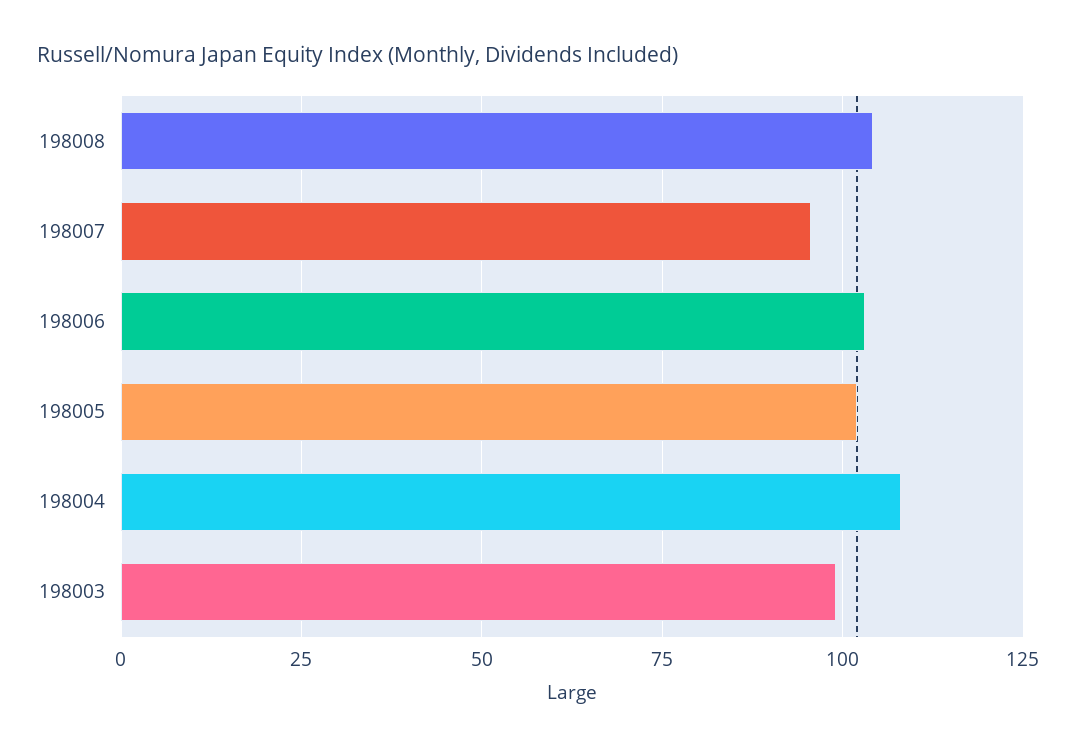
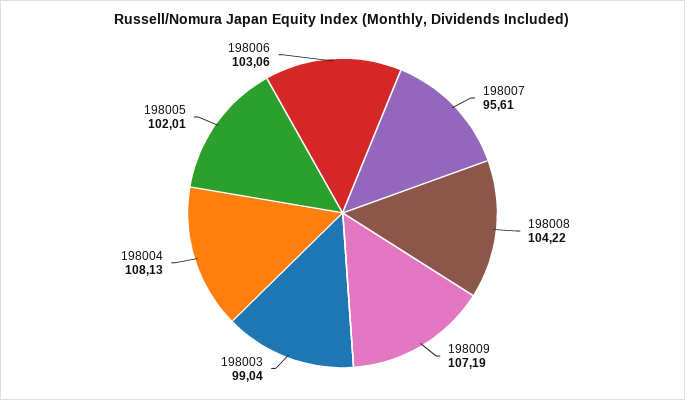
198009: none -> 107.19

